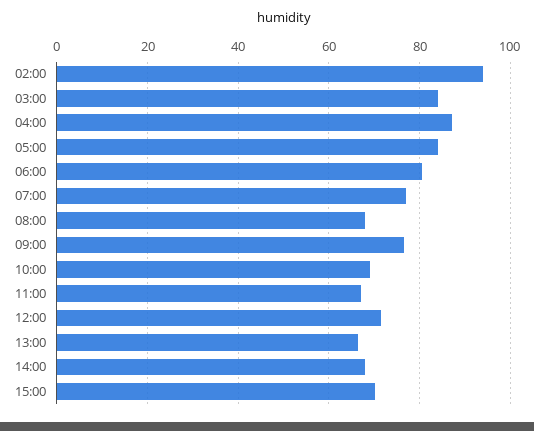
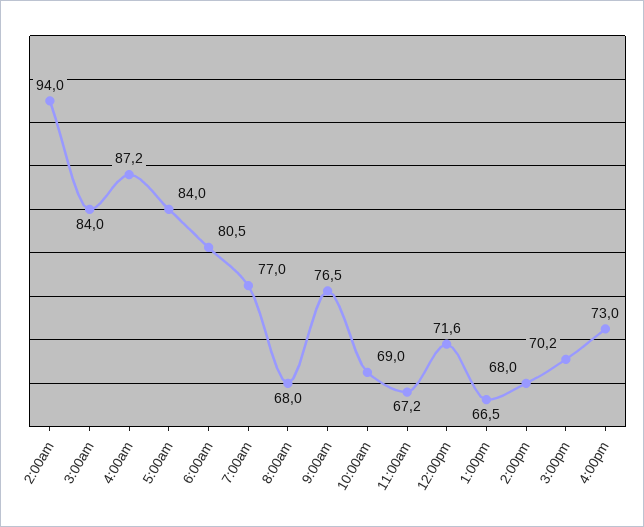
4:00pm: none -> 73

